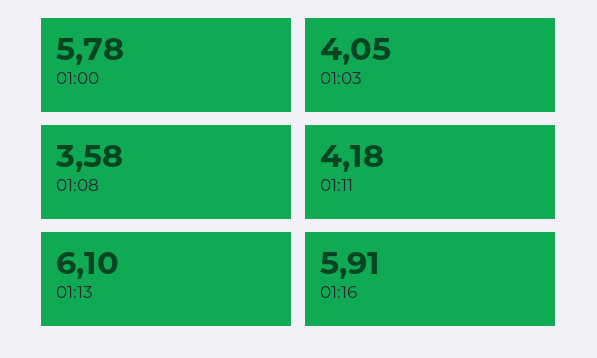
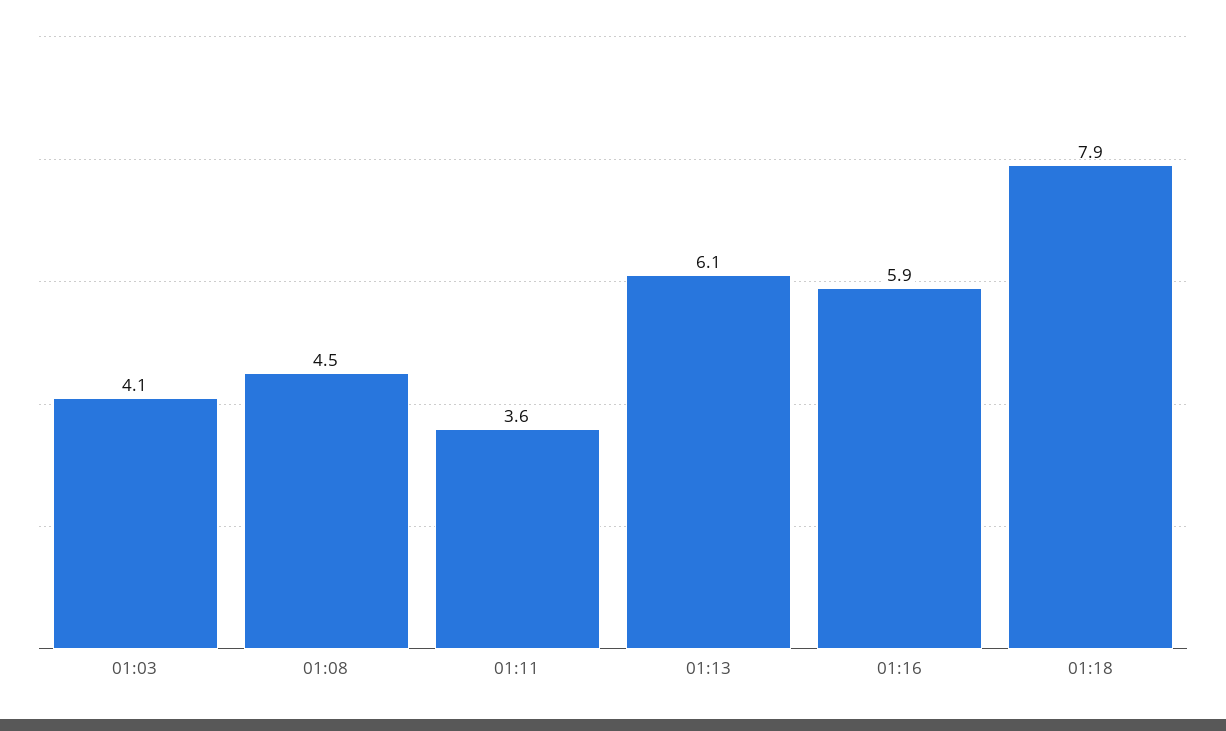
01:00: 5.78 -> none
01:08: 3.58 -> 4.5
01:11: 4.18 -> 3.6
01:18: none -> 7.9

